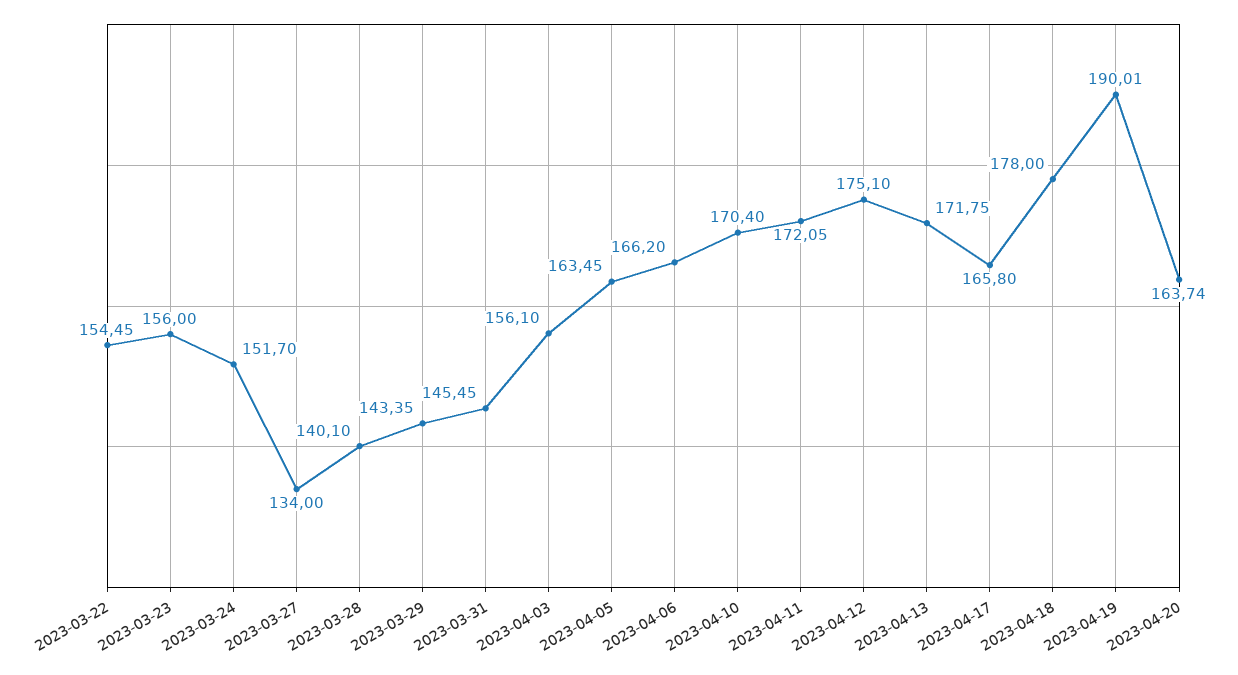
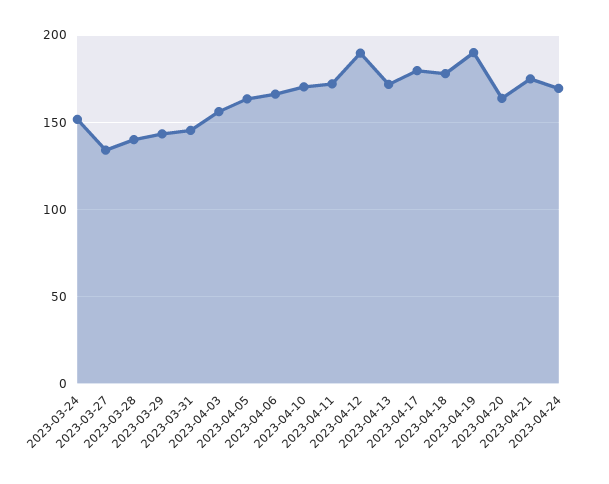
2023-03-22: 154.45 -> none
2023-03-23: 156 -> none
2023-04-12: 175.1 -> 190
2023-04-17: 165.8 -> 180
2023-04-21: none -> 175
2023-04-24: none -> 170

